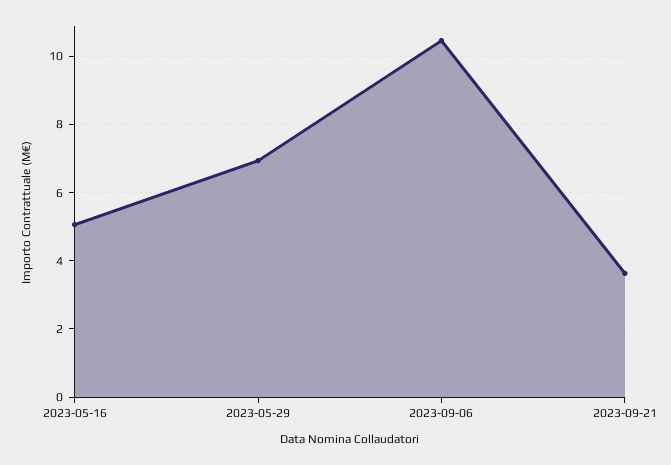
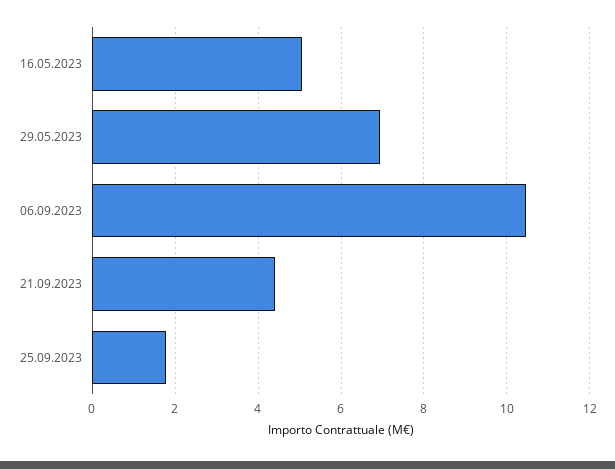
2023-09-21: 3.6 -> 4.4
25.09.2023: none -> 1.8

